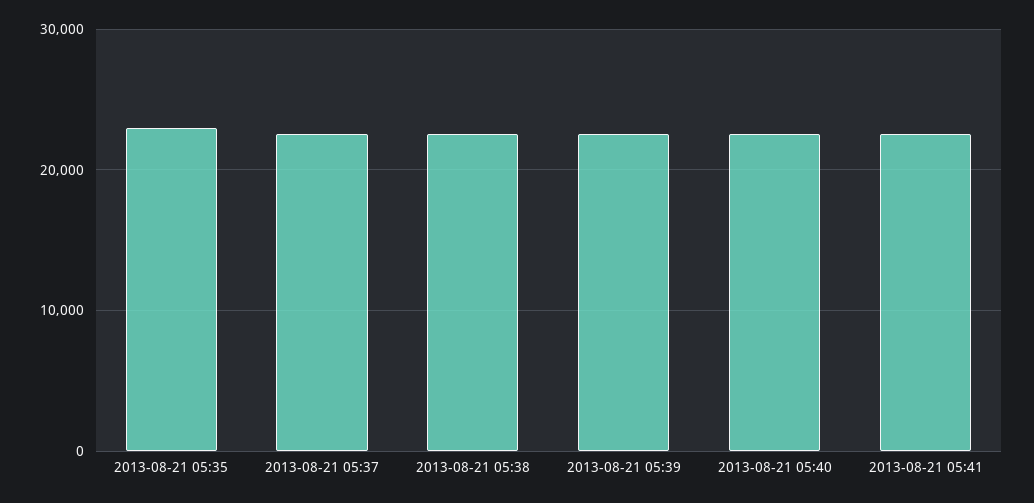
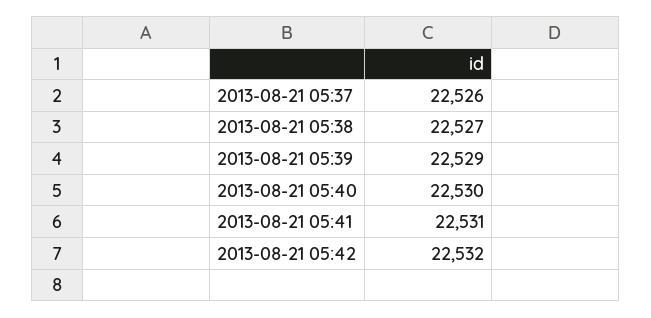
2013-08-21 05:35: 23000 -> none
2013-08-21 05:42: none -> 22532

